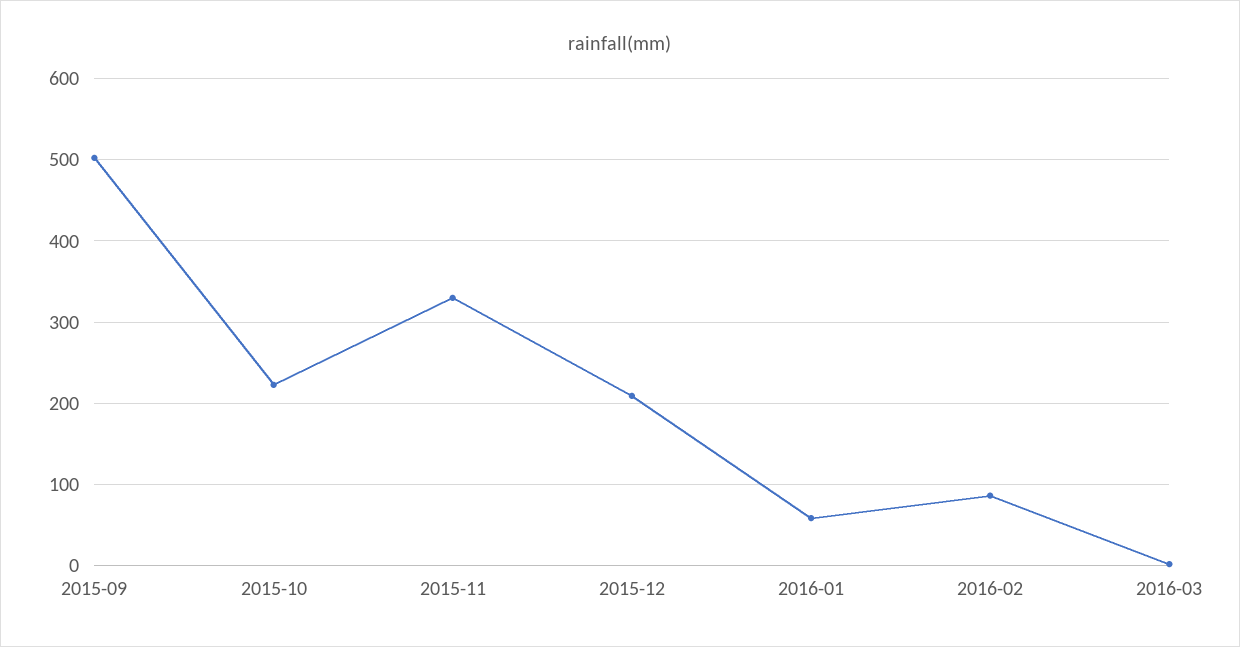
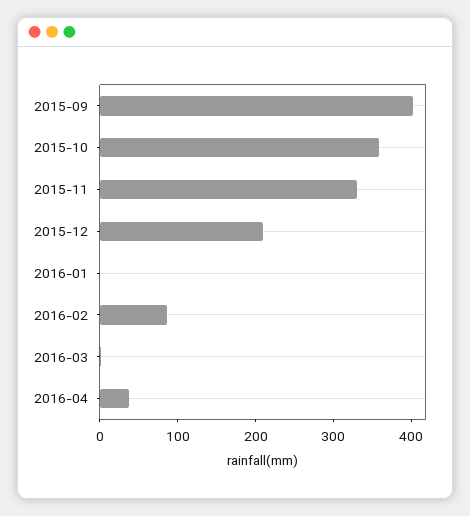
2015-09: 500 -> 400
2015-10: 220 -> 360
2016-01: 60 -> 0
2016-04: none -> 40

